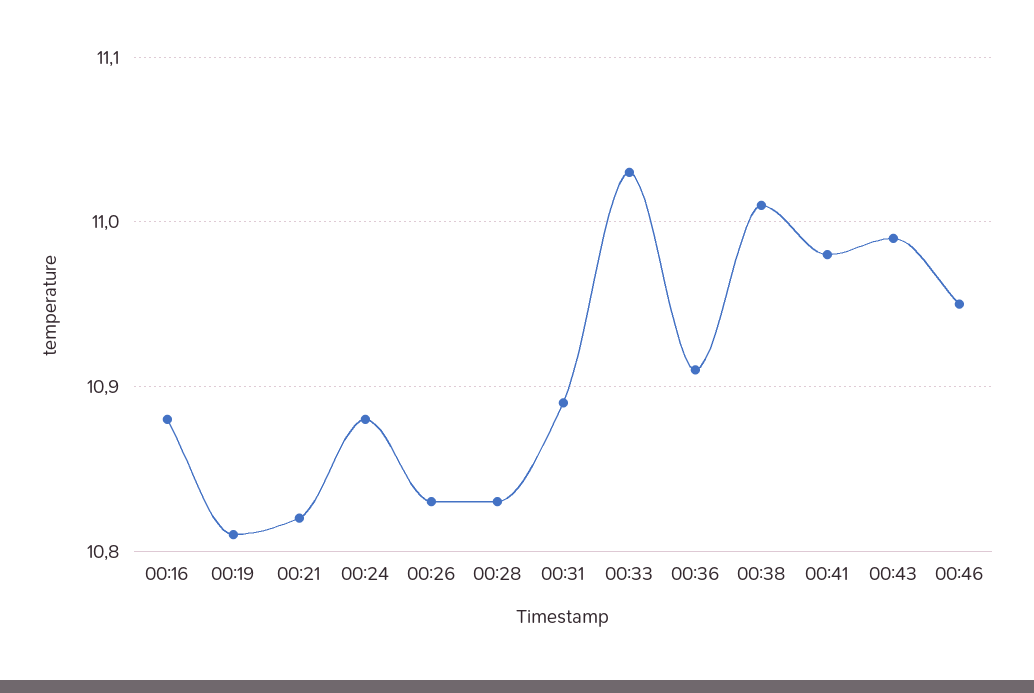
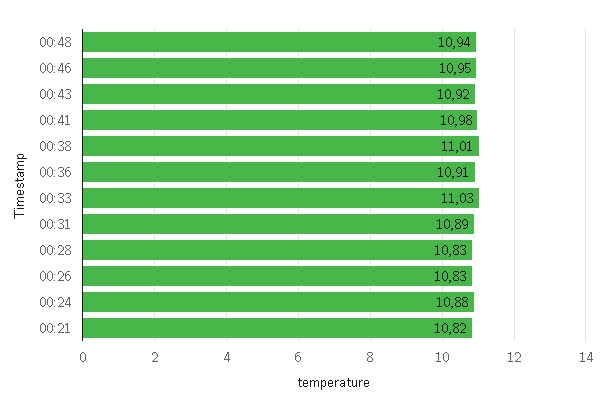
00:16: 10.88 -> none
00:19: 10.81 -> none
00:43: 10.99 -> 10.92
00:48: none -> 10.94

